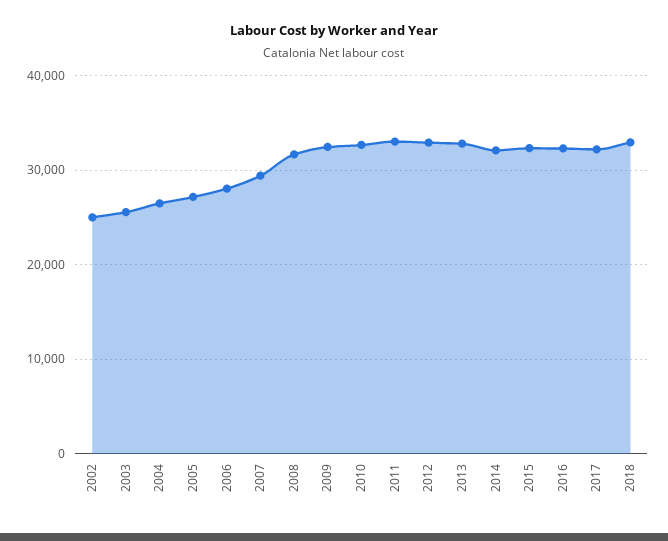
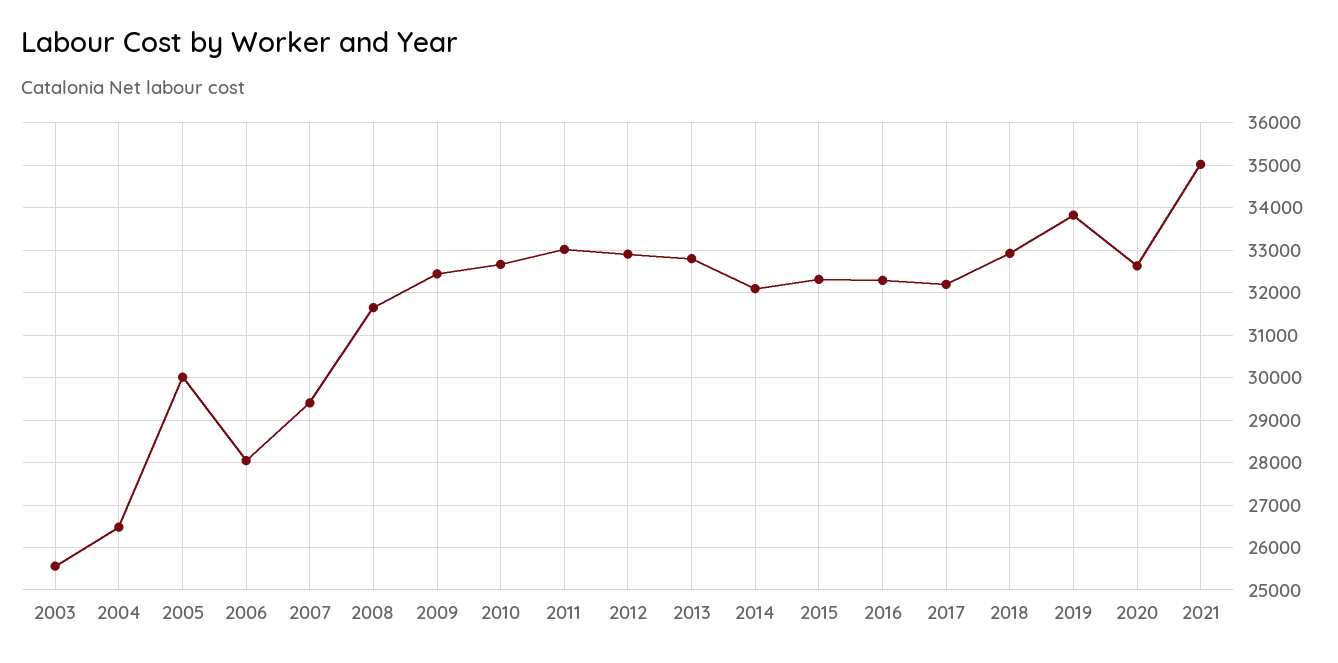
2002: 25000 -> none
2005: 27000 -> 30000
2019: none -> 33800
2020: none -> 32600
2021: none -> 35000

